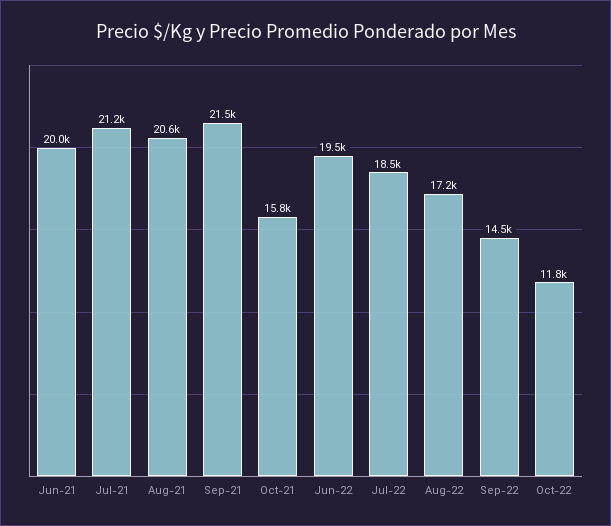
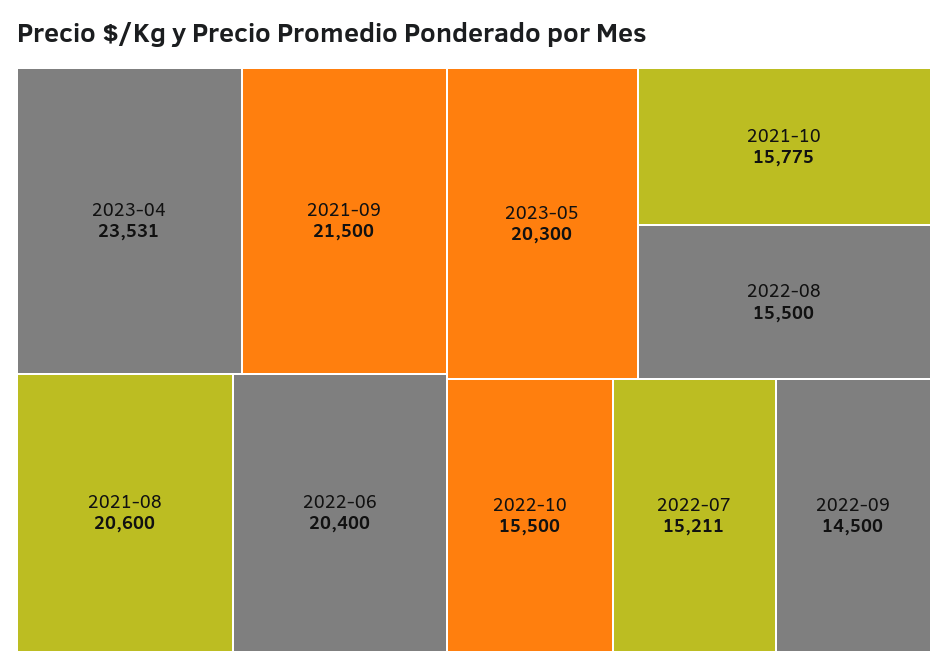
Jun-21: 20000 -> none
Jul-21: 21200 -> none
Jun-22: 19500 -> 20400
Jul-22: 18500 -> 15211
Aug-22: 17200 -> 15500
Oct-22: 11800 -> 15500
2023-04: none -> 23531
2023-05: none -> 20300

